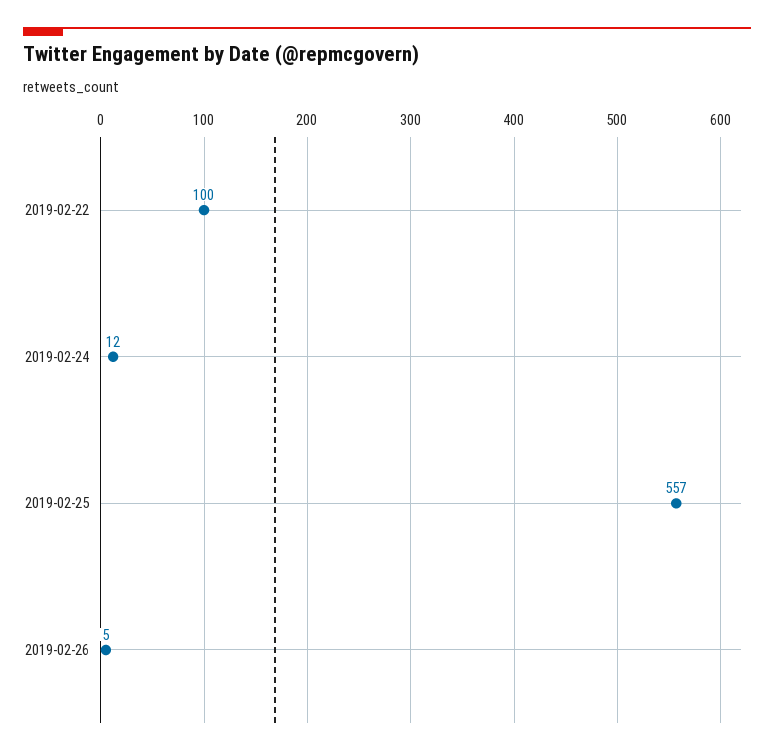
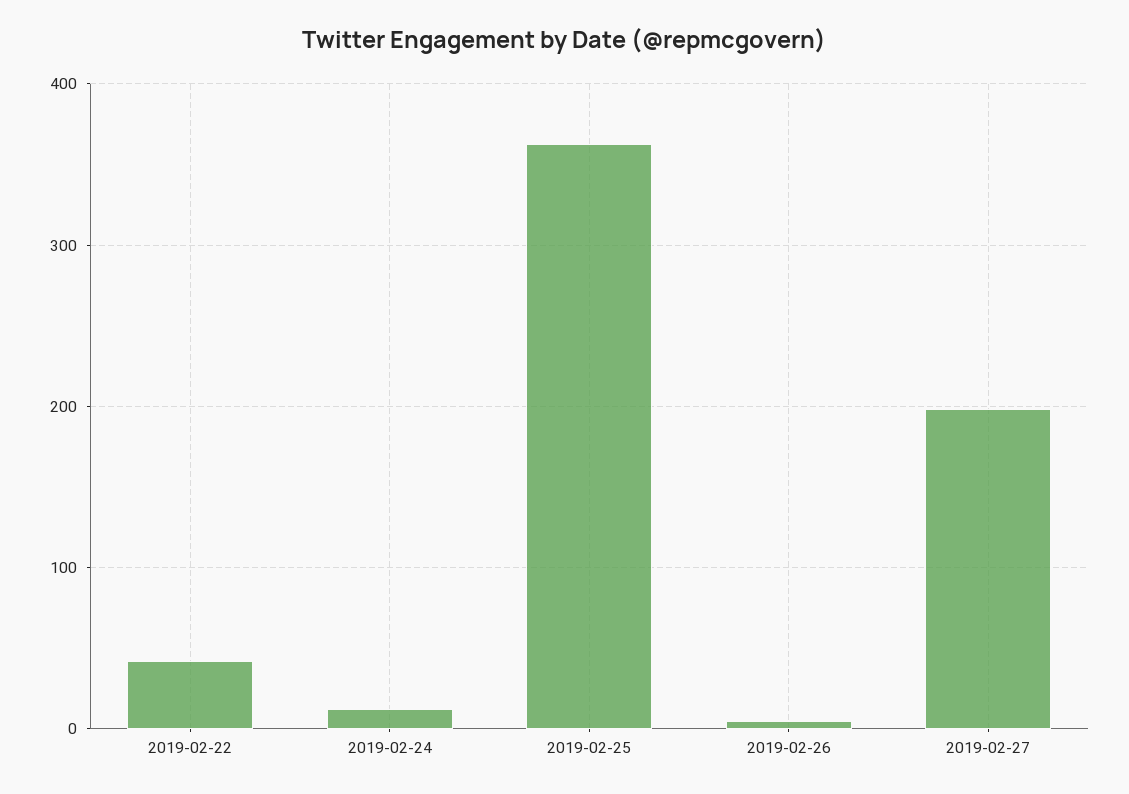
2019-02-22: 100 -> 40
2019-02-25: 557 -> 360
2019-02-27: none -> 200

